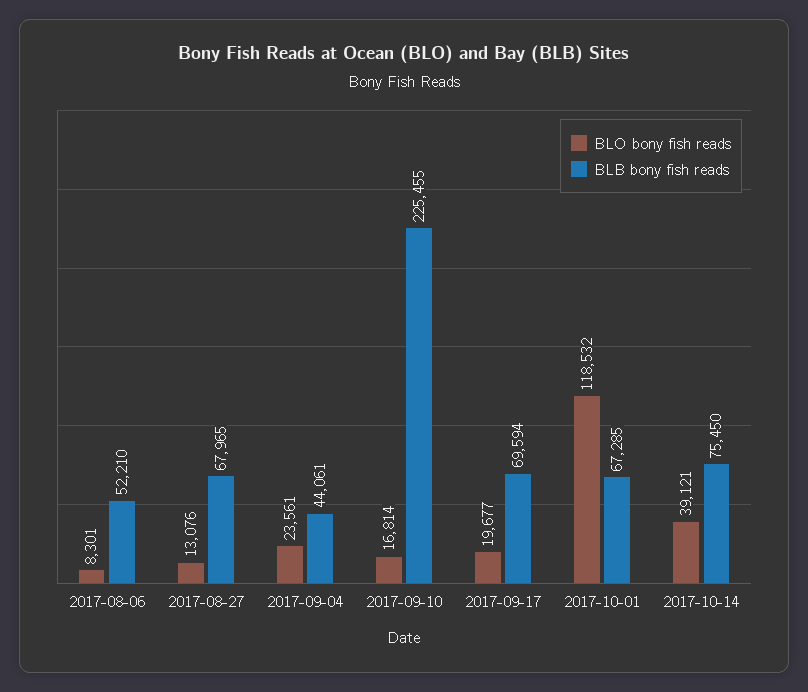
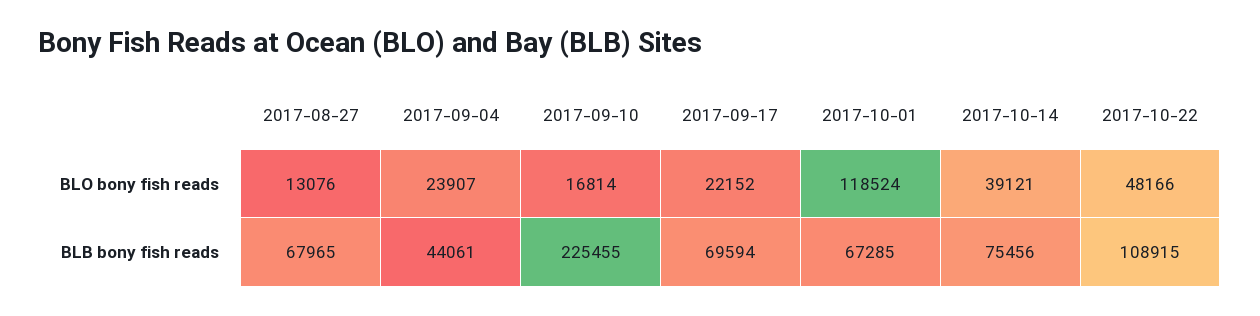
BLO bony fish reads, 2017-08-06: 8301 -> none
BLB bony fish reads, 2017-08-06: 52210 -> none
BLO bony fish reads, 2017-09-04: 23561 -> 23907
BLO bony fish reads, 2017-09-17: 19677 -> 22152
BLO bony fish reads, 2017-10-01: 118532 -> 118524
BLB bony fish reads, 2017-10-14: 75450 -> 75456
BLO bony fish reads, 2017-10-22: none -> 48166
BLB bony fish reads, 2017-10-22: none -> 108915

